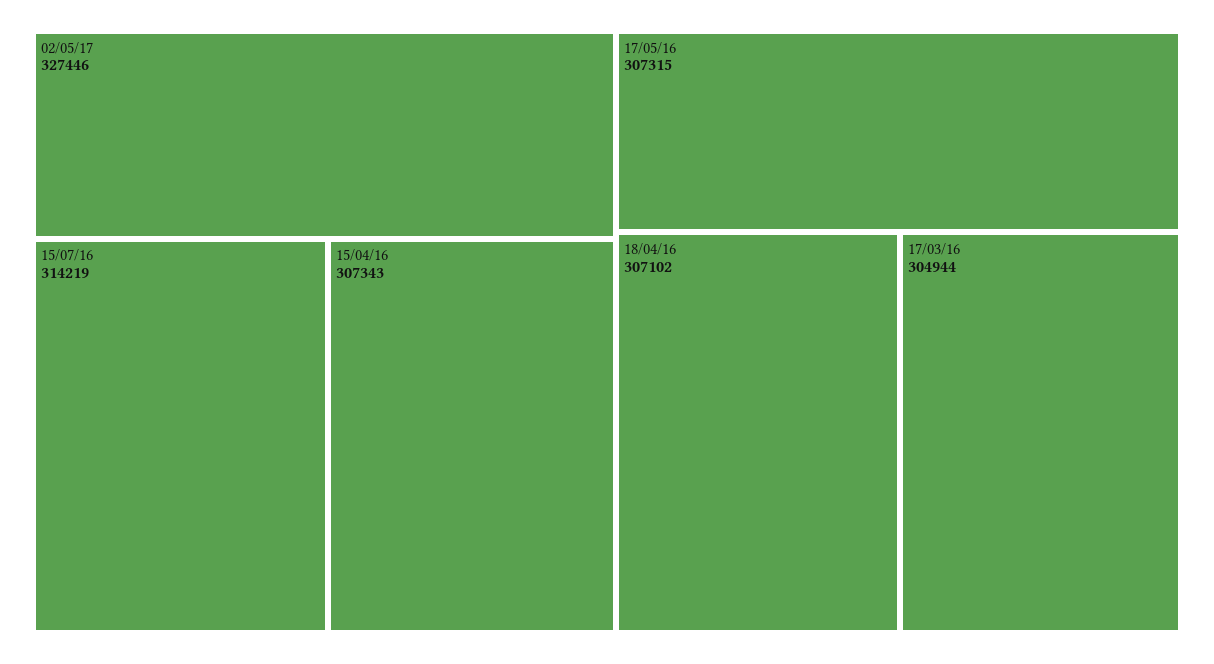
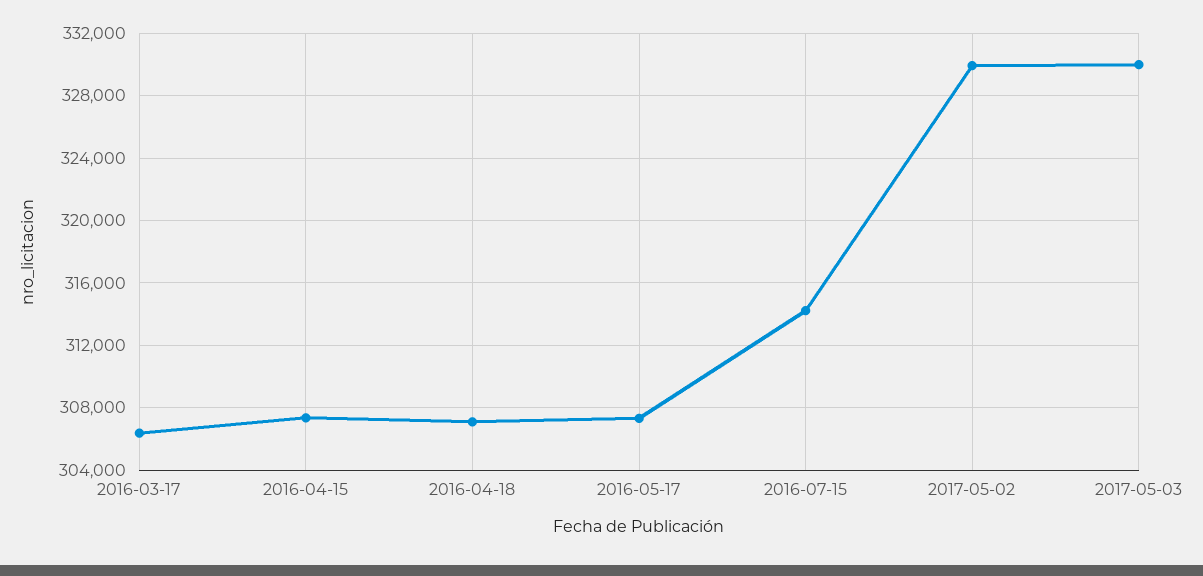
02/05/17: 327446 -> 330000
17/03/16: 304944 -> 306500
2017-05-03: none -> 330000

